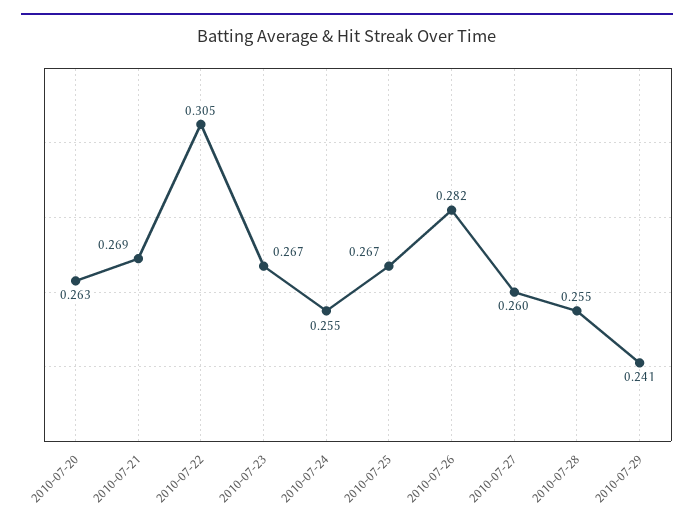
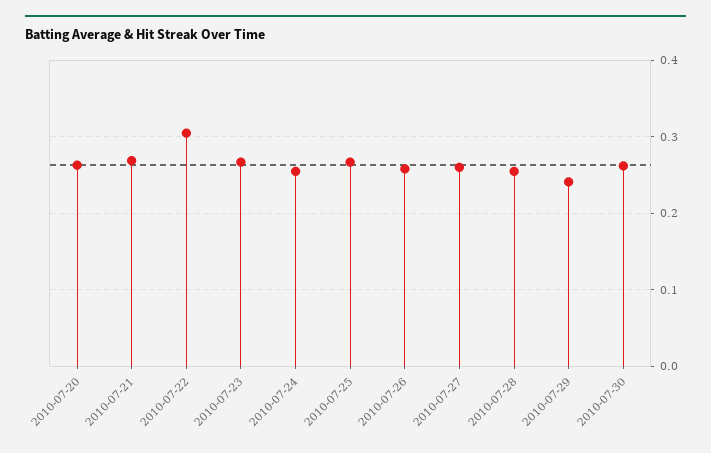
2010-07-26: 0.282 -> 0.26
2010-07-30: none -> 0.26

